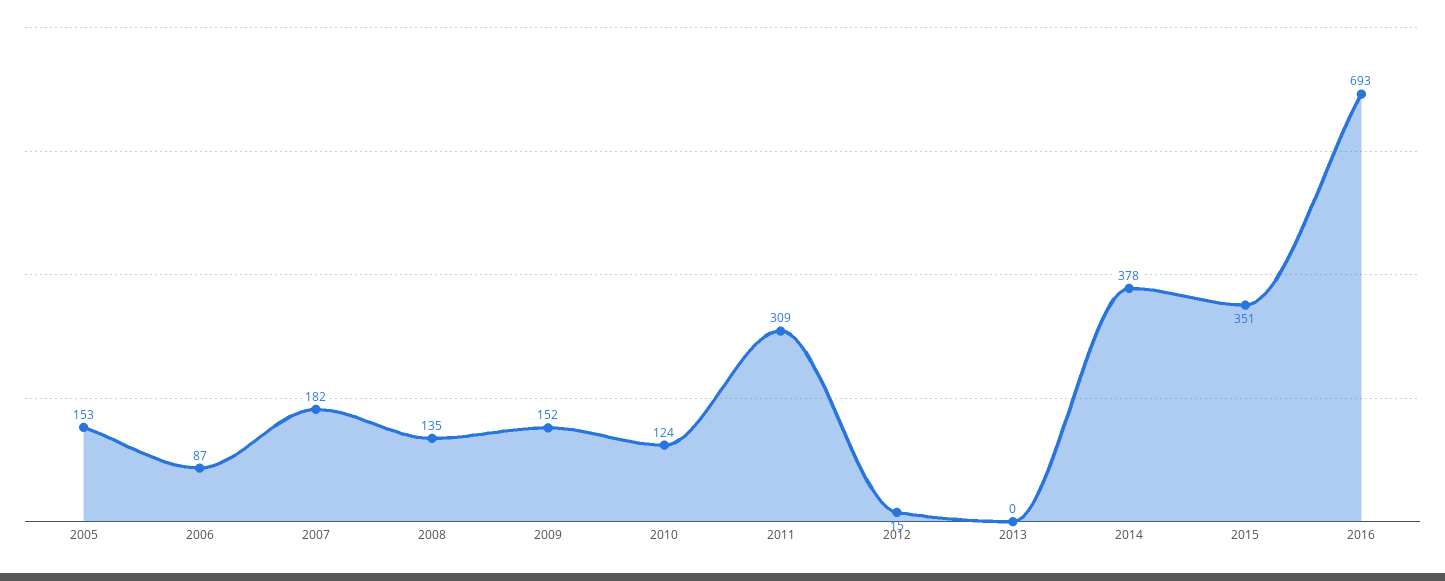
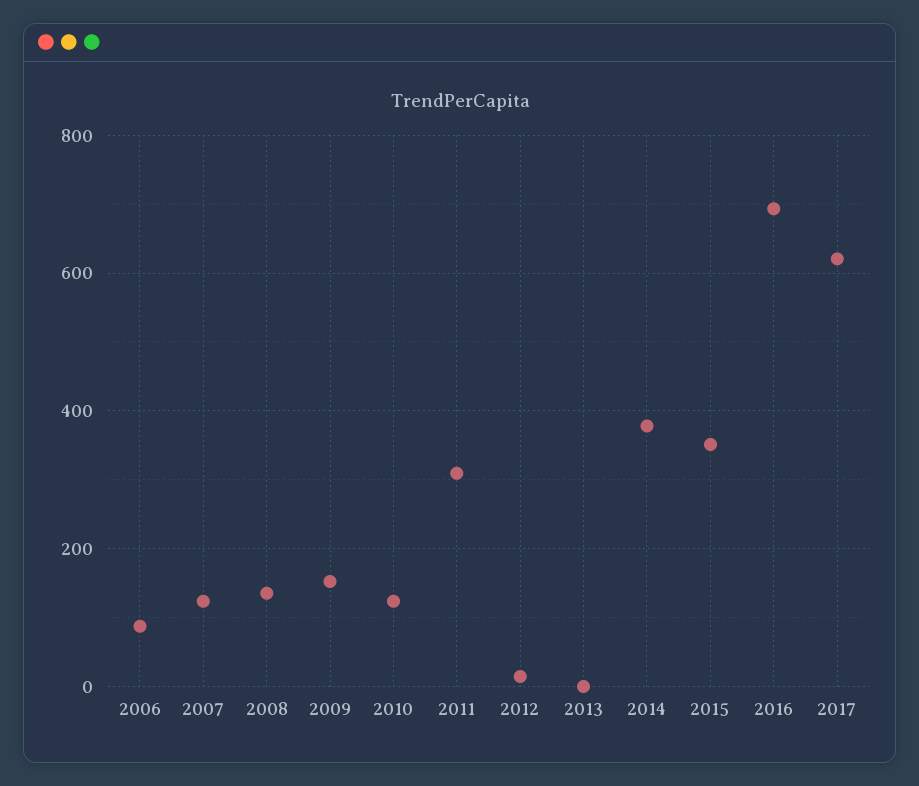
2005: 153 -> none
2007: 182 -> 120
2017: none -> 620

